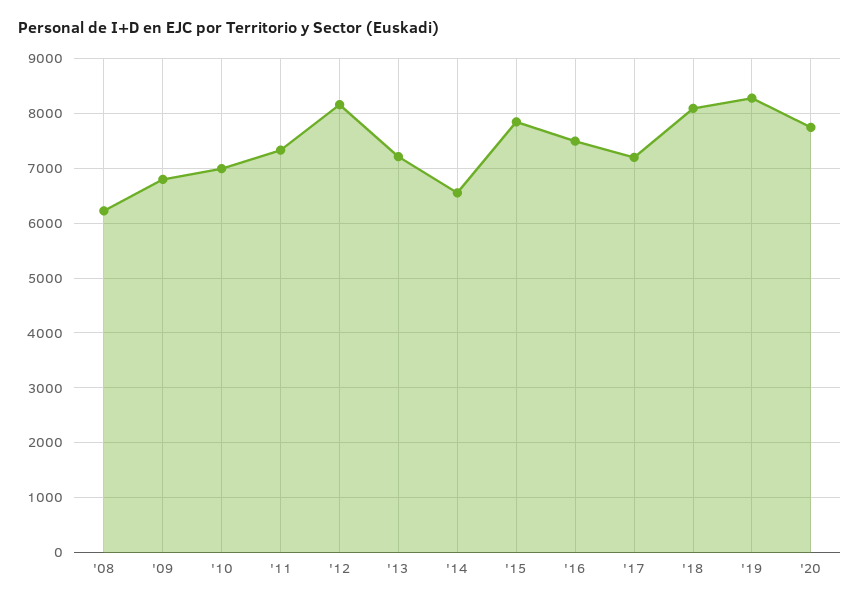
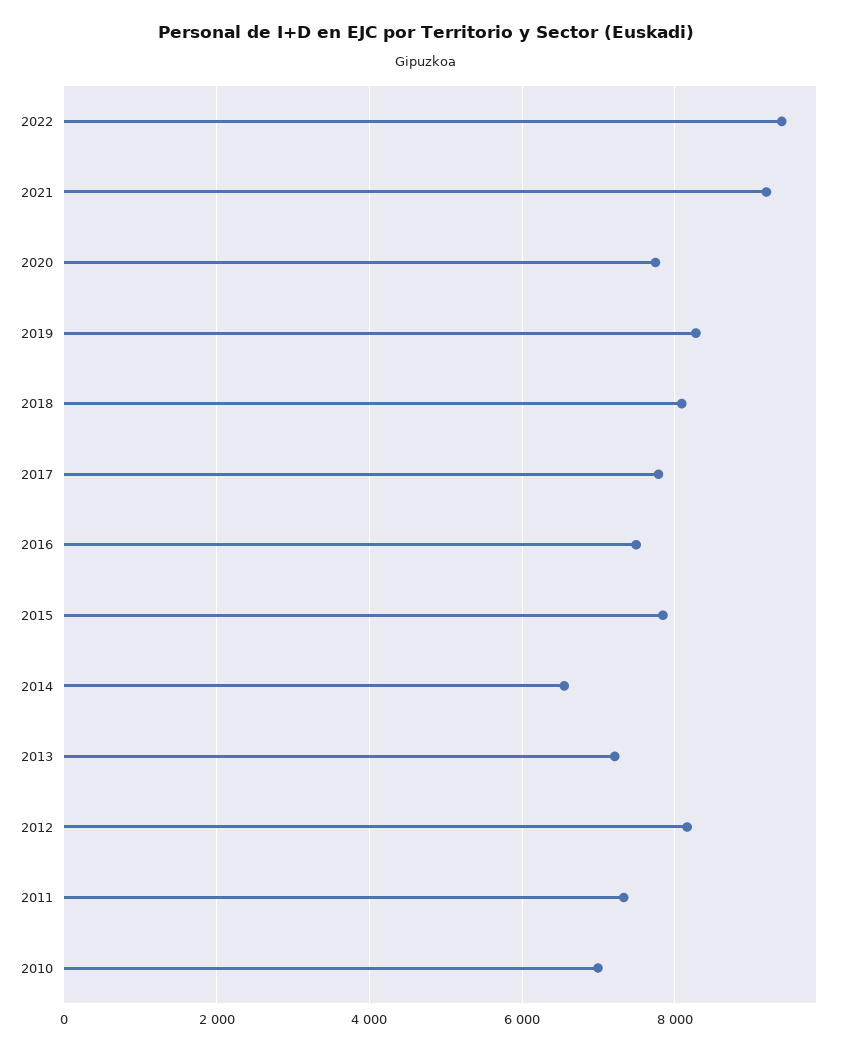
'08: 6200 -> none
'09: 6800 -> none
'17: 7200 -> 7800
2022: none -> 9400
2021: none -> 9200

